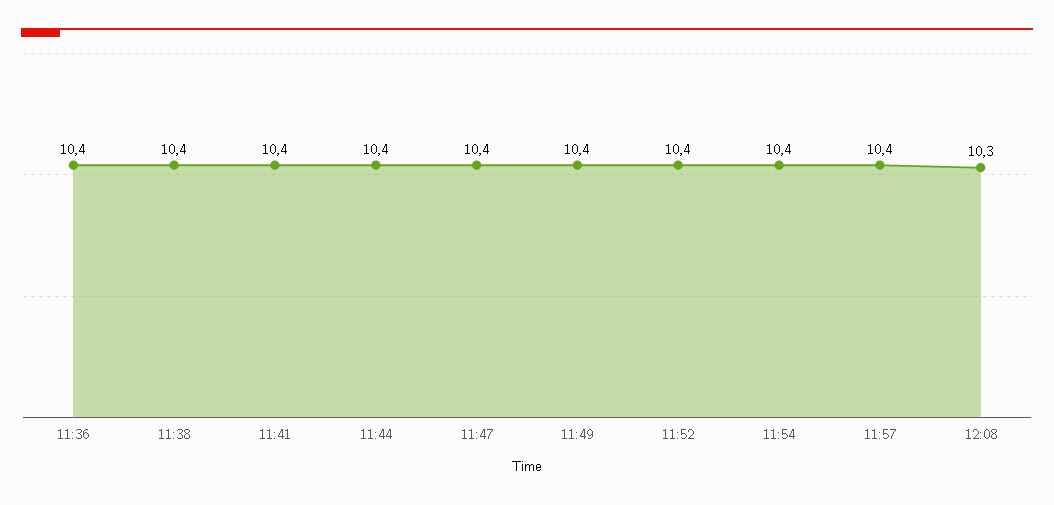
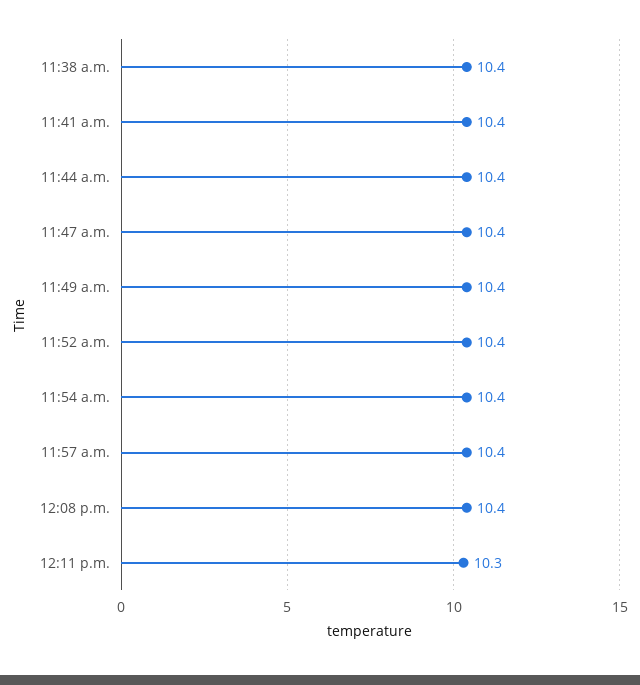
11:36: 10.4 -> none
12:08: 10.3 -> 10.4
12:11 p.m.: none -> 10.3

